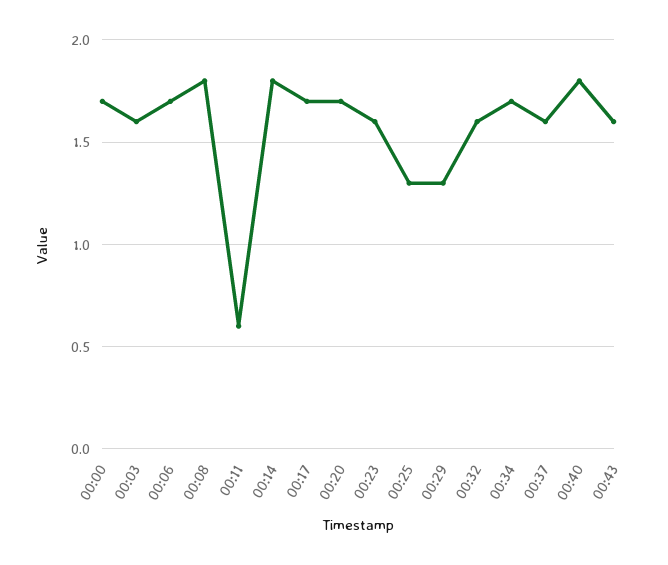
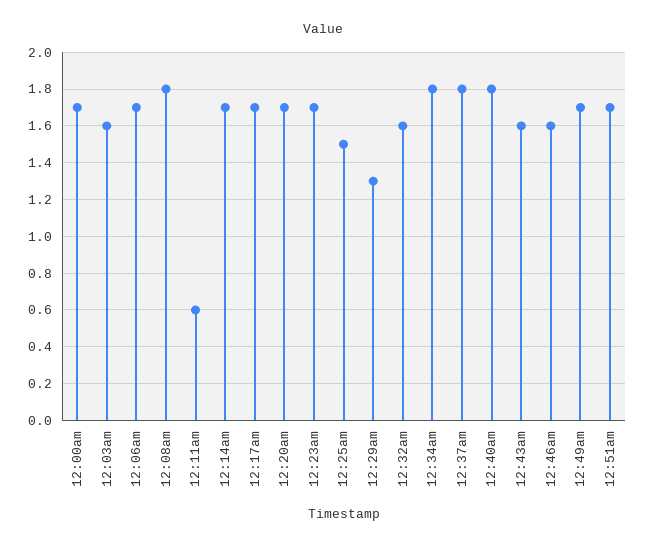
00:14: 1.8 -> 1.7
00:23: 1.6 -> 1.7
00:25: 1.3 -> 1.5
00:34: 1.7 -> 1.8
00:37: 1.6 -> 1.8
12:46am: none -> 1.6
12:49am: none -> 1.7
12:51am: none -> 1.7

